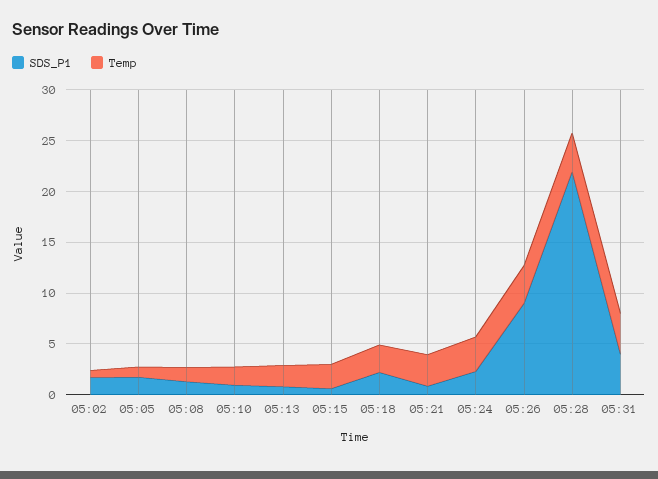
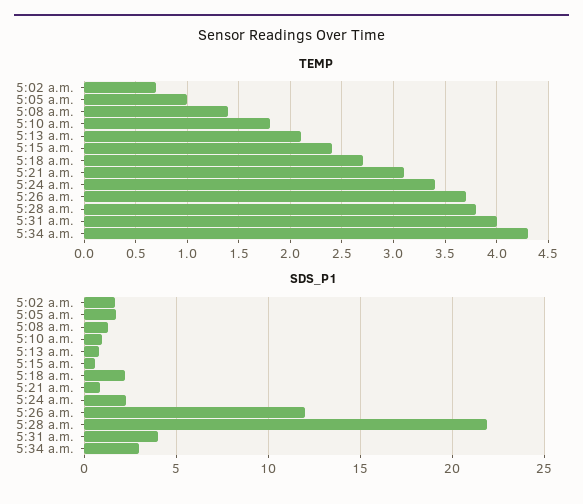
SDS_P1, 05:26: 9 -> 12
Temp, 5:34 a.m.: none -> 4.3
SDS_P1, 5:34 a.m.: none -> 3

